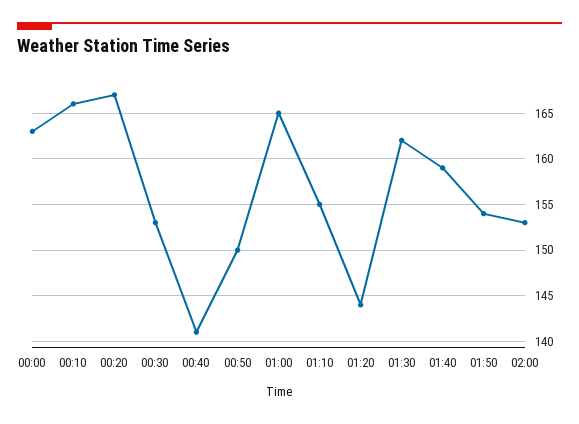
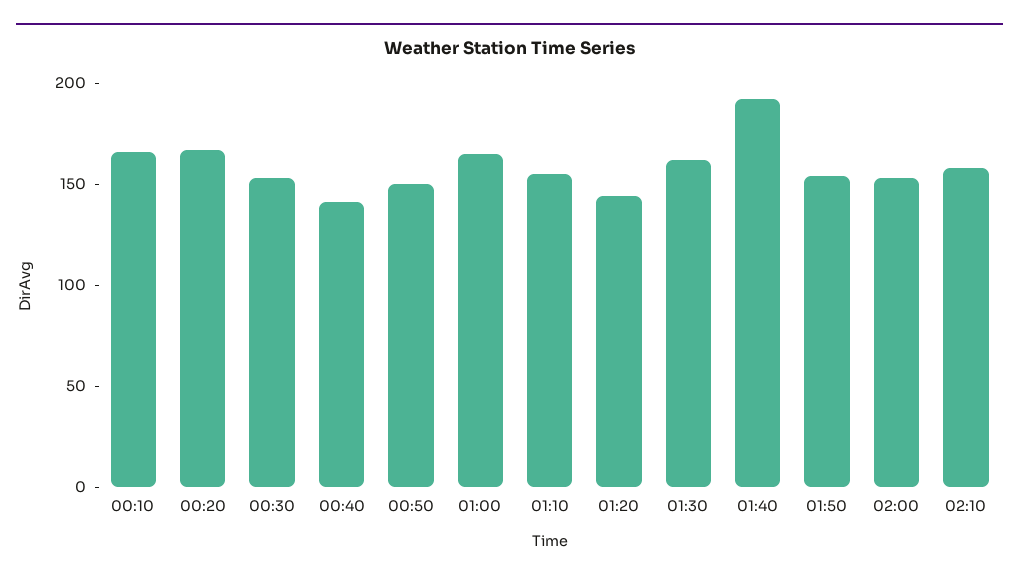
00:00: 163 -> none
01:40: 159 -> 190
02:10: none -> 160

